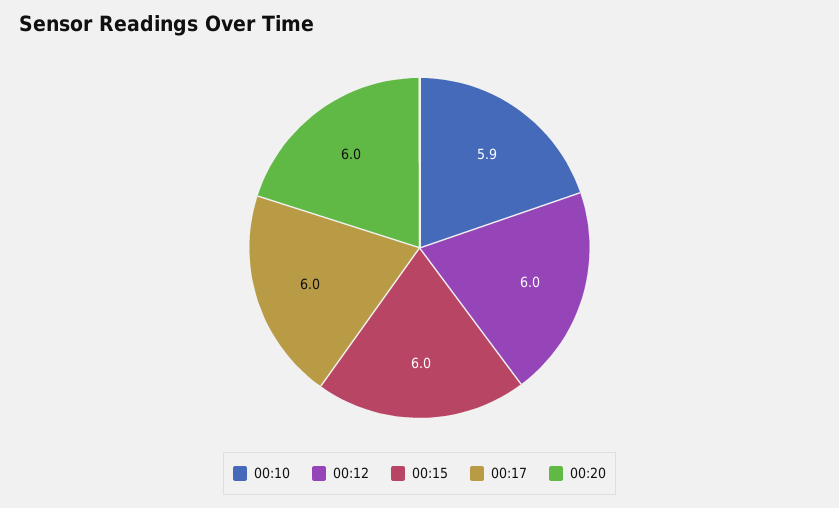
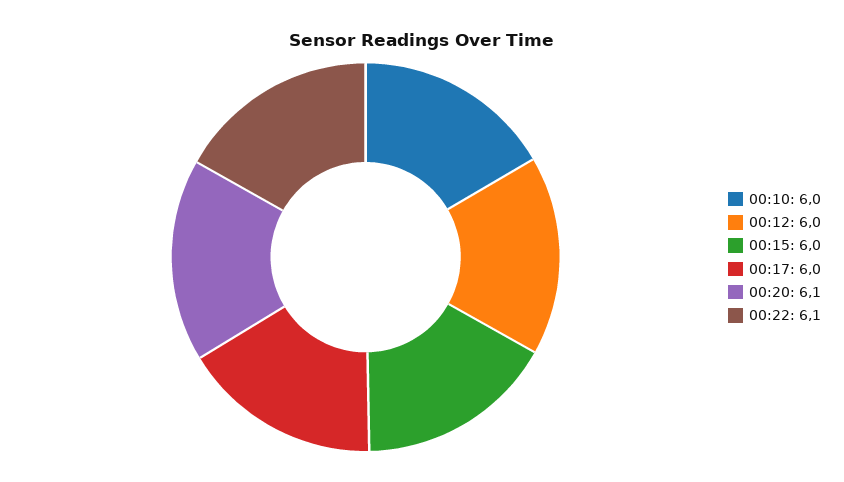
00:10: 5.9 -> 6
00:20: 6 -> 6.1
00:22: none -> 6.1

